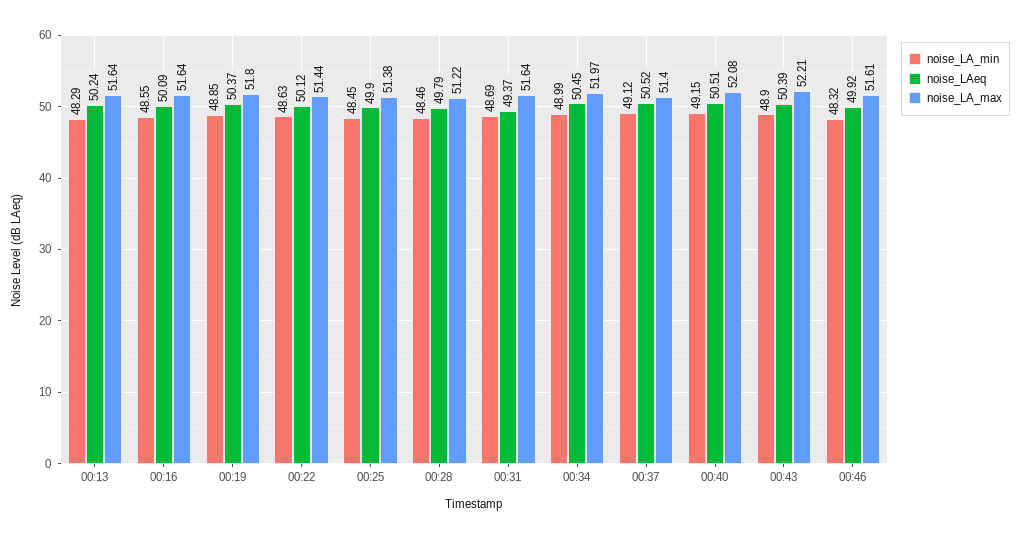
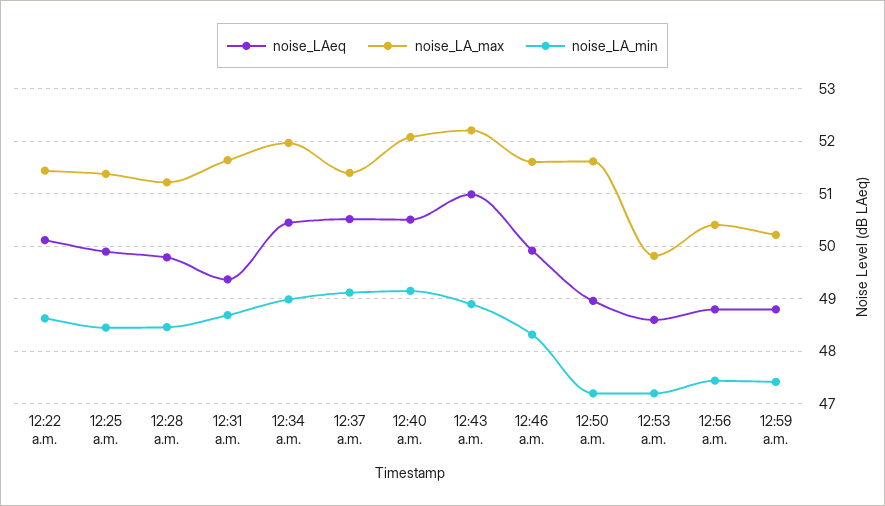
noise_LA_min, 00:13: 48.29 -> none
noise_LAeq, 00:13: 50.24 -> none
noise_LA_max, 00:13: 51.64 -> none
noise_LA_min, 00:16: 48.55 -> none
noise_LAeq, 00:16: 50.09 -> none
noise_LA_max, 00:16: 51.64 -> none
noise_LA_min, 00:19: 48.85 -> none
noise_LAeq, 00:19: 50.37 -> none
noise_LA_max, 00:19: 51.8 -> none
noise_LAeq, 00:43: 50.39 -> 51
noise_LAeq, 12:50 a.m.: none -> 49
noise_LA_max, 12:50 a.m.: none -> 51.6
noise_LA_min, 12:50 a.m.: none -> 47.2
noise_LAeq, 12:53 a.m.: none -> 48.6
noise_LA_max, 12:53 a.m.: none -> 49.8
noise_LA_min, 12:53 a.m.: none -> 47.2
noise_LAeq, 12:56 a.m.: none -> 48.8
noise_LA_max, 12:56 a.m.: none -> 50.4
noise_LA_min, 12:56 a.m.: none -> 47.4
noise_LAeq, 12:59 a.m.: none -> 48.8
noise_LA_max, 12:59 a.m.: none -> 50.2
noise_LA_min, 12:59 a.m.: none -> 47.4

